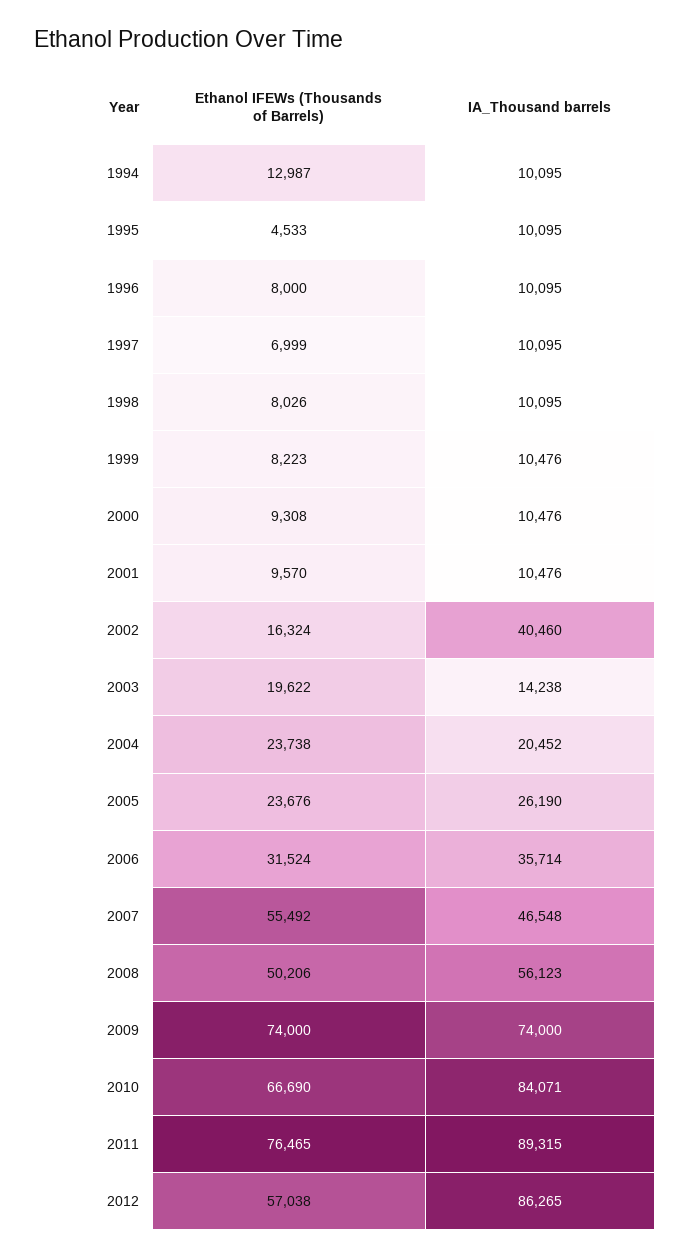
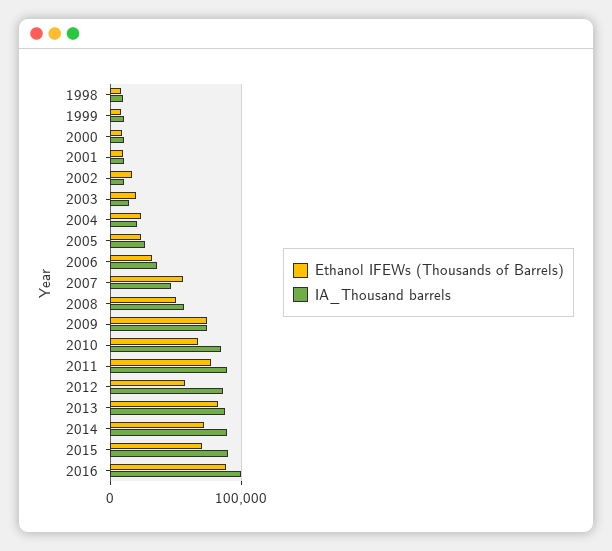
Ethanol IFEWs (Thousands of Barrels), 1994: 12987 -> none
IA_Thousand barrels, 1994: 10095 -> none
Ethanol IFEWs (Thousands of Barrels), 1995: 4533 -> none
IA_Thousand barrels, 1995: 10095 -> none
Ethanol IFEWs (Thousands of Barrels), 1996: 8000 -> none
IA_Thousand barrels, 1996: 10095 -> none
Ethanol IFEWs (Thousands of Barrels), 1997: 6999 -> none
IA_Thousand barrels, 1997: 10095 -> none
IA_Thousand barrels, 2002: 40460 -> 10000
Ethanol IFEWs (Thousands of Barrels), 2013: none -> 80000
IA_Thousand barrels, 2013: none -> 90000
Ethanol IFEWs (Thousands of Barrels), 2014: none -> 70000
IA_Thousand barrels, 2014: none -> 90000
Ethanol IFEWs (Thousands of Barrels), 2015: none -> 70000
IA_Thousand barrels, 2015: none -> 90000
Ethanol IFEWs (Thousands of Barrels), 2016: none -> 90000
IA_Thousand barrels, 2016: none -> 100000

